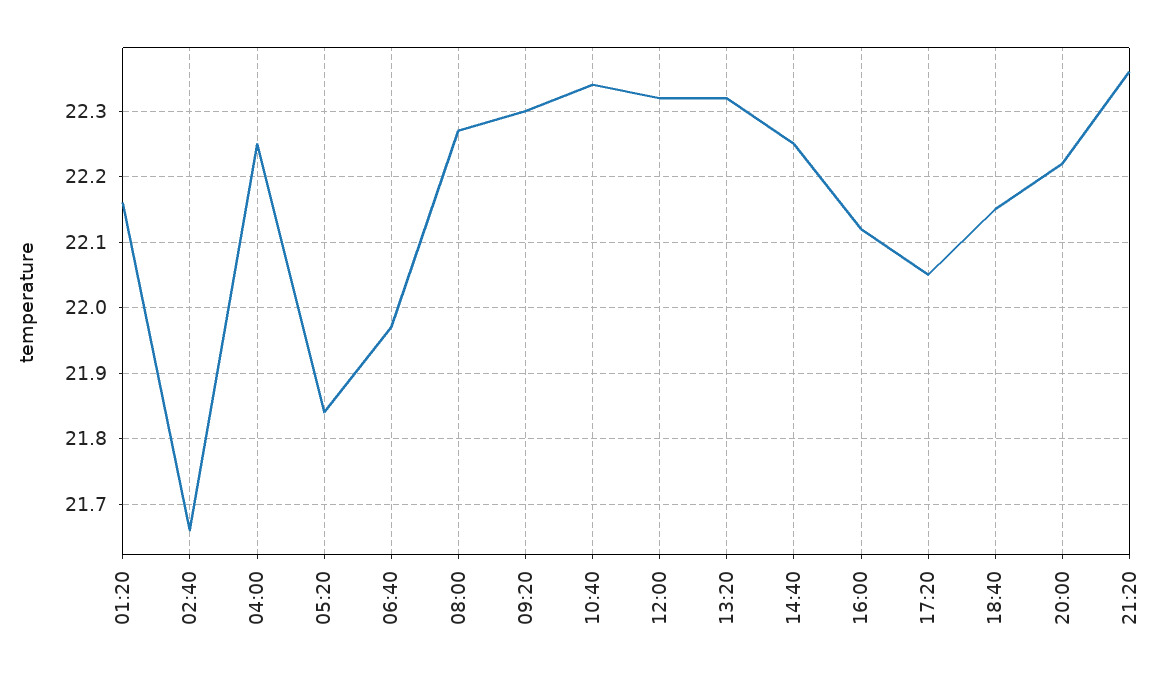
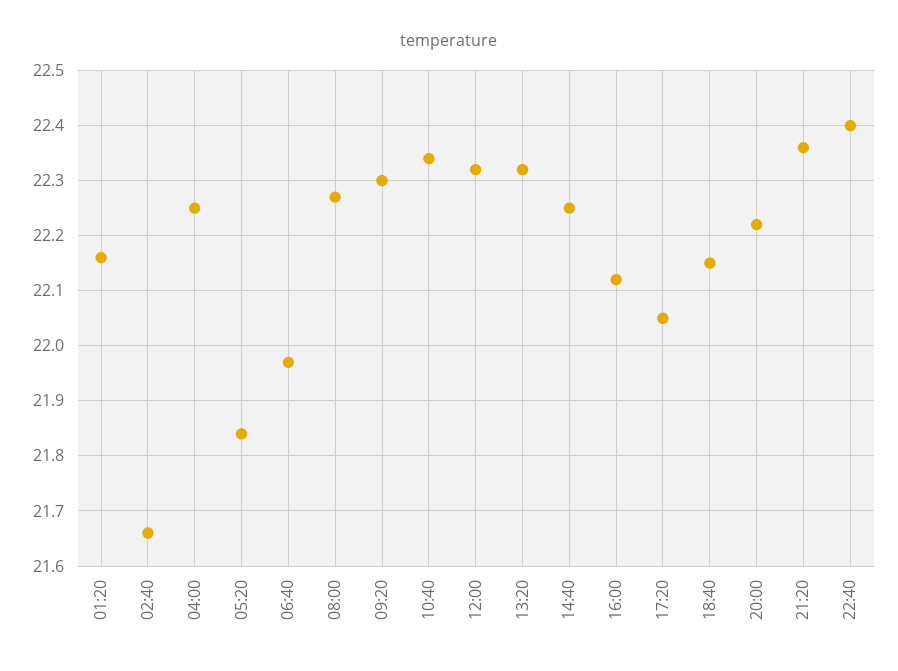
22:40: none -> 22.4

